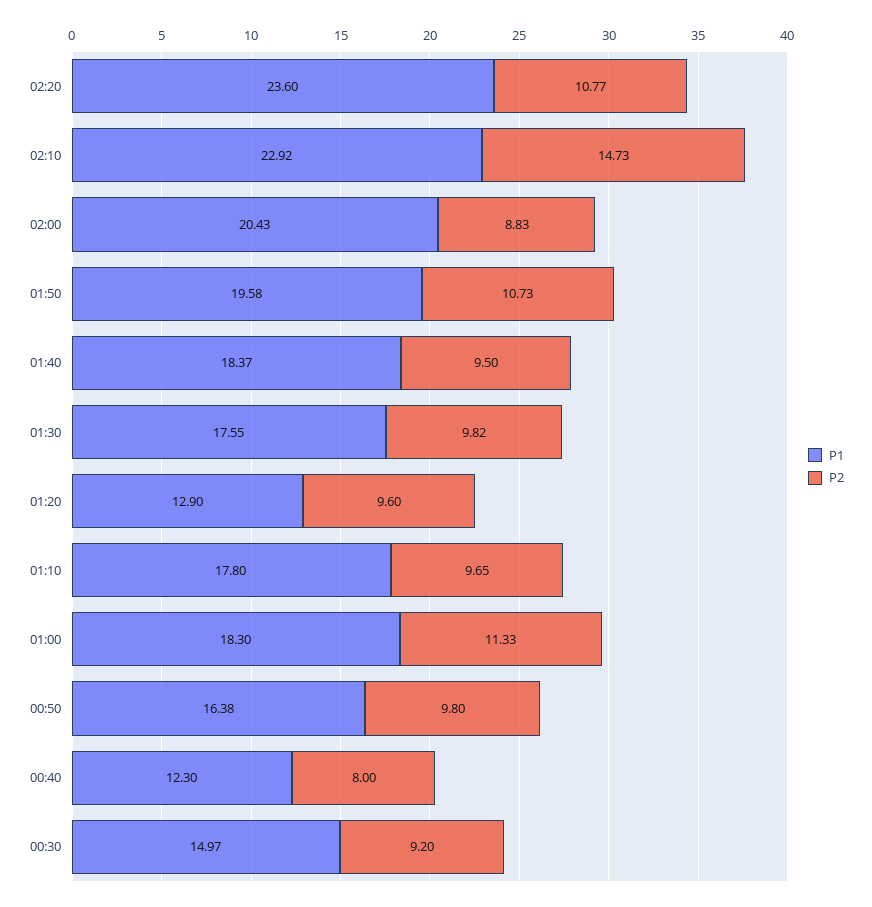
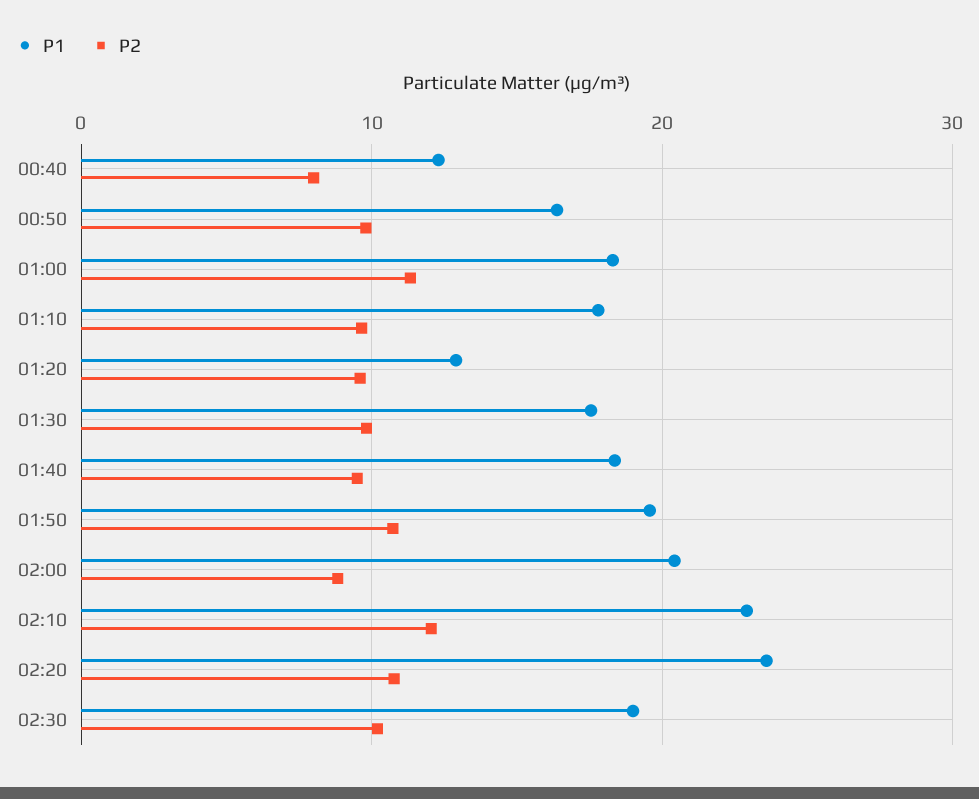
P2, 02:10: 14.73 -> 12
P1, 00:30: 14.97 -> none
P2, 00:30: 9.2 -> none
P1, 02:30: none -> 19
P2, 02:30: none -> 10

